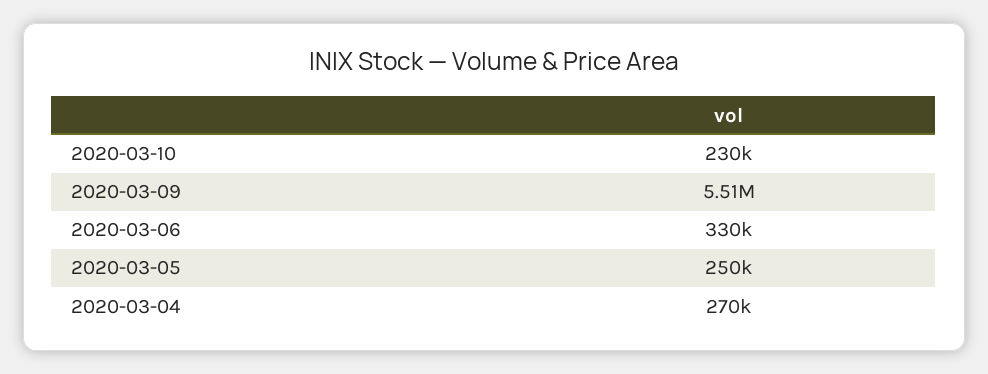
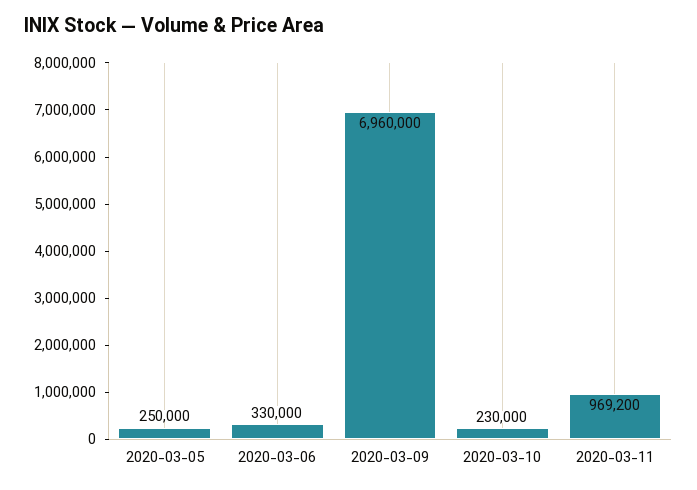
2020-03-09: 5510000 -> 6960000
2020-03-04: 270000 -> none
2020-03-11: none -> 969200

